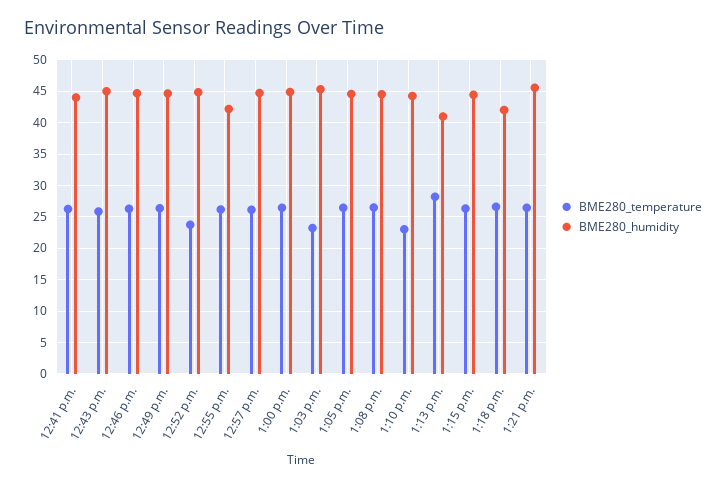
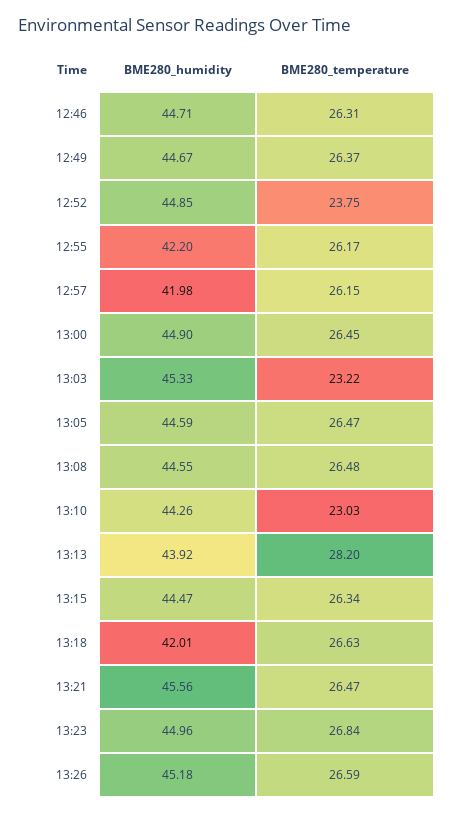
BME280_temperature, 12:41 p.m.: 26 -> none
BME280_humidity, 12:41 p.m.: 44 -> none
BME280_temperature, 12:43 p.m.: 26 -> none
BME280_humidity, 12:43 p.m.: 45 -> none
BME280_humidity, 12:57 p.m.: 45 -> 41.98
BME280_humidity, 1:13 p.m.: 41 -> 43.92
BME280_humidity, 13:23: none -> 44.96
BME280_temperature, 13:23: none -> 26.84
BME280_humidity, 13:26: none -> 45.18
BME280_temperature, 13:26: none -> 26.59

